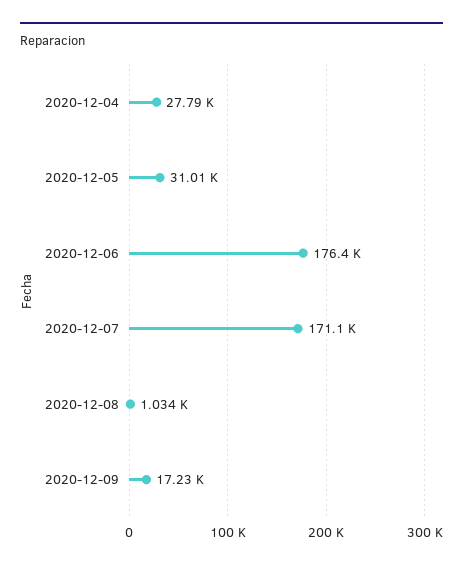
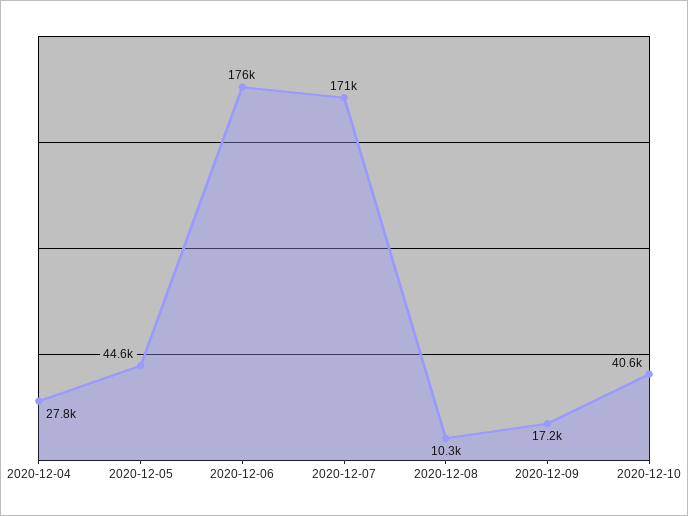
2020-12-05: 31010 -> 44600
2020-12-08: 1034 -> 10300
2020-12-10: none -> 40600

